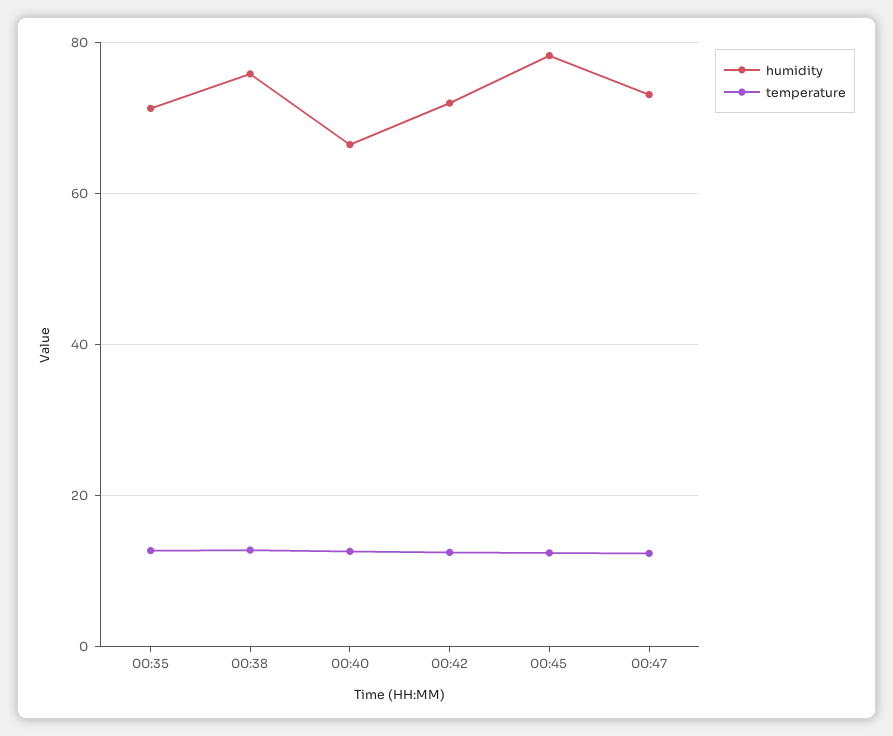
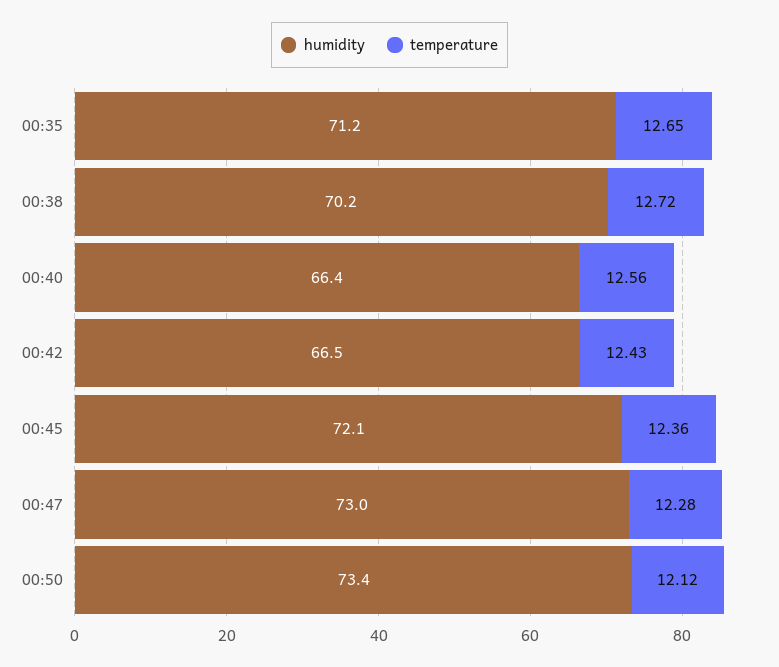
humidity, 00:38: 76 -> 70.2
humidity, 00:42: 72 -> 66.5
humidity, 00:45: 78 -> 72.1
humidity, 00:50: none -> 73.4
temperature, 00:50: none -> 12.12

